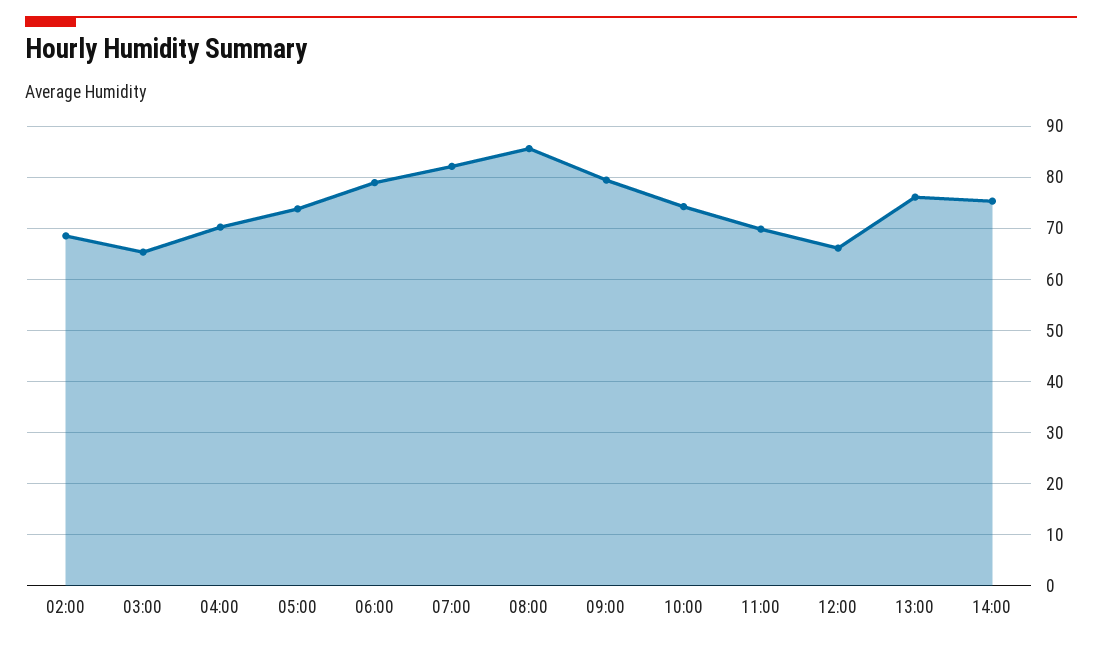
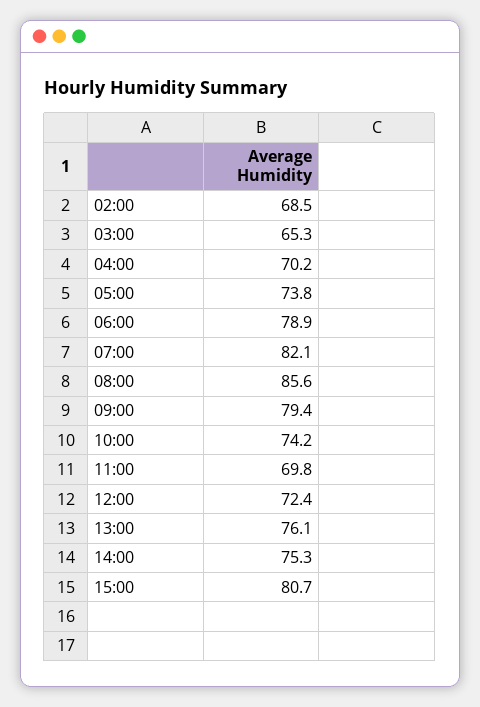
12:00: 66 -> 72.4
15:00: none -> 80.7

